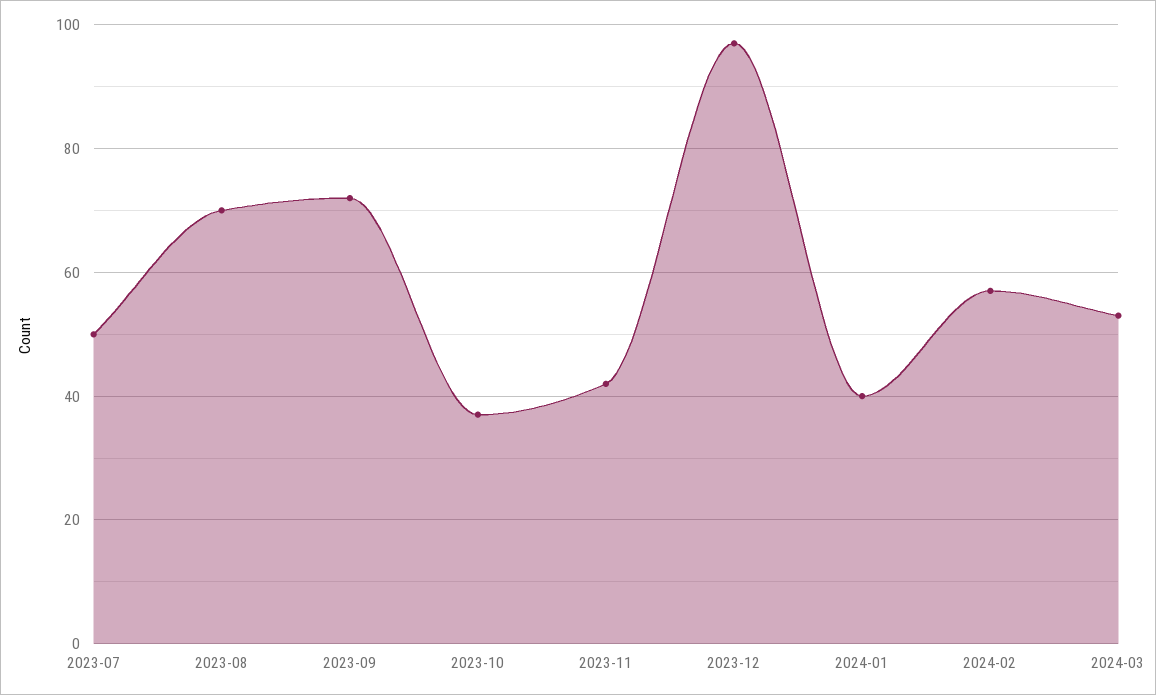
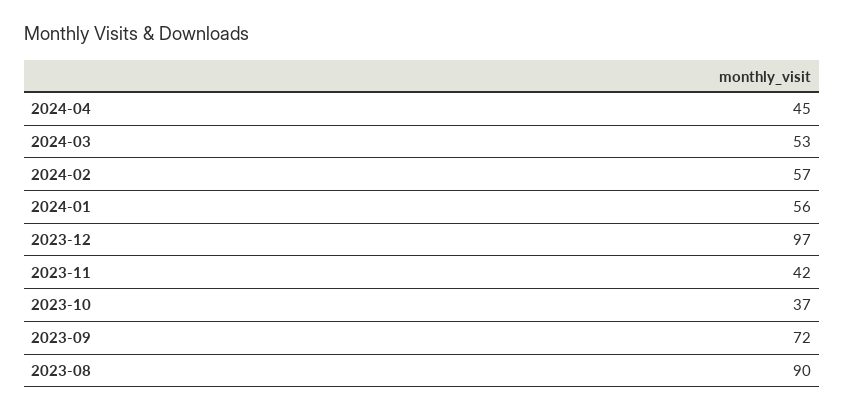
2023-07: 50 -> none
2023-08: 70 -> 90
2024-01: 40 -> 56
2024-04: none -> 45

